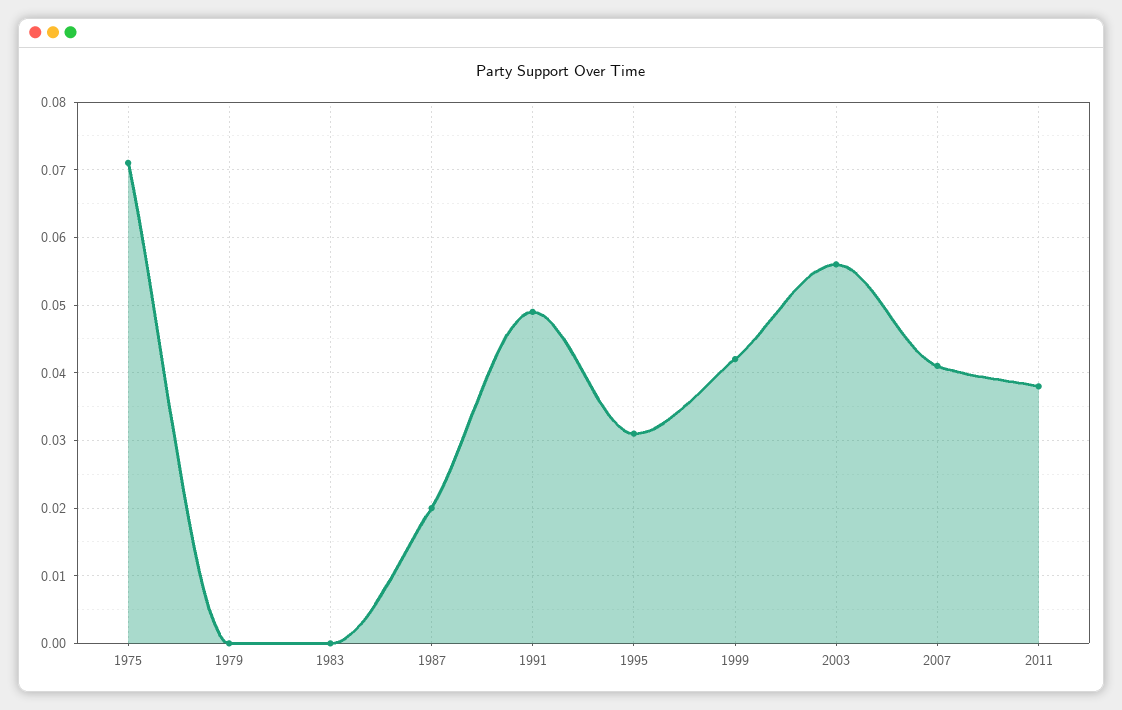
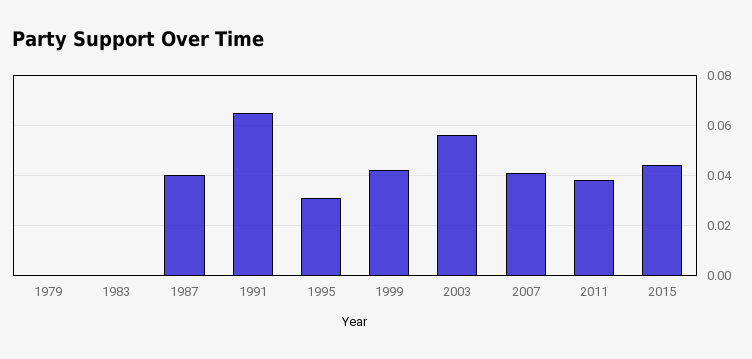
1975: 0.071 -> none
1987: 0.02 -> 0.04
1991: 0.049 -> 0.065
2015: none -> 0.045

